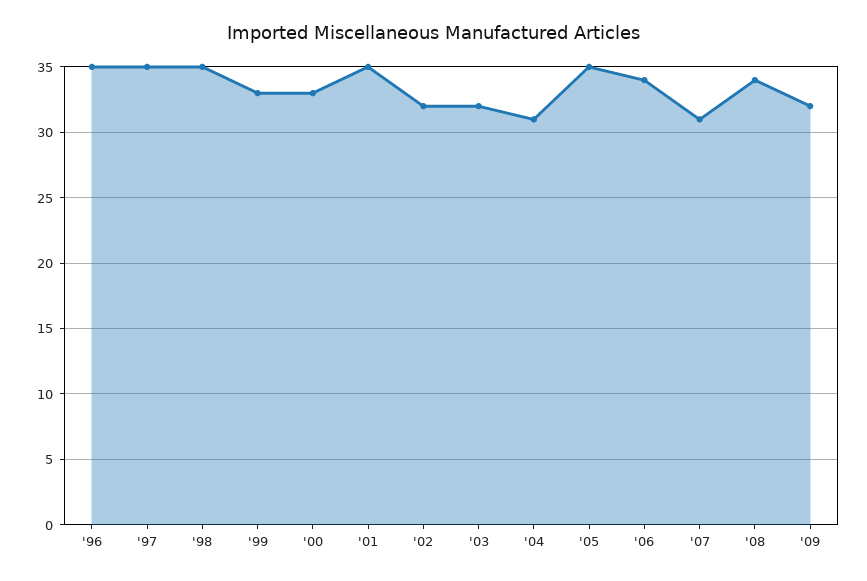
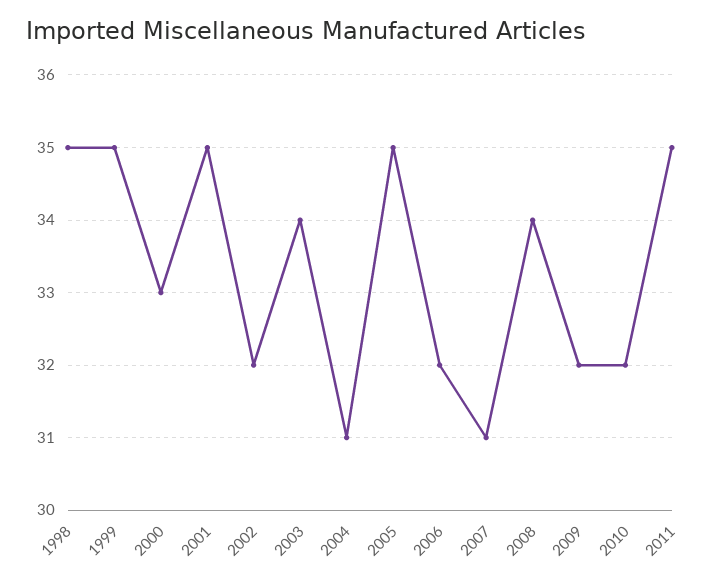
'96: 35 -> none
'97: 35 -> none
'99: 33 -> 35
'03: 32 -> 34
'06: 34 -> 32
2010: none -> 32
2011: none -> 35

